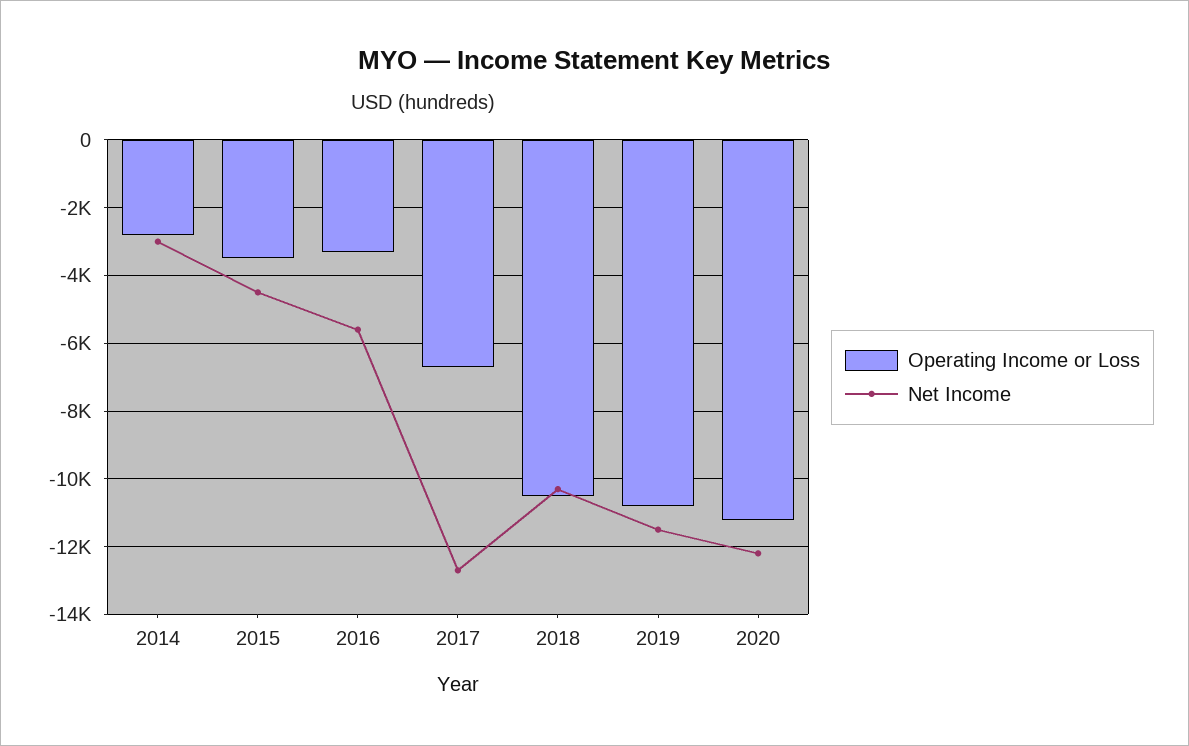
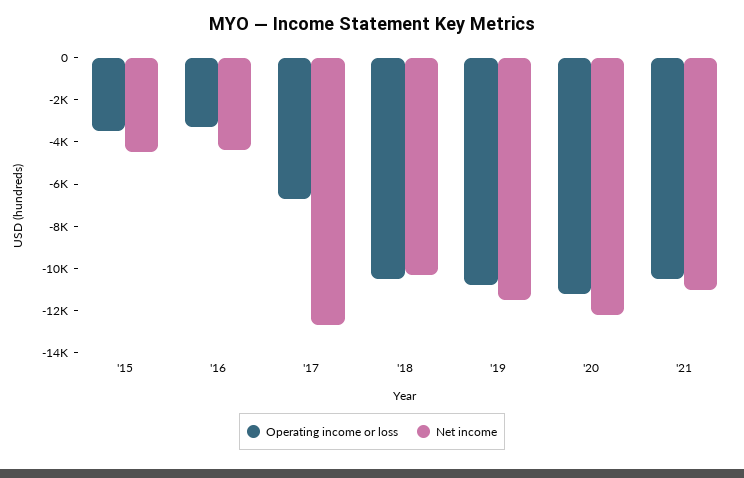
Operating Income or Loss, 2014: -2800 -> none
Net Income, 2014: -3000 -> none
Net Income, 2016: -5600 -> -4500
Operating Income or Loss, '21: none -> -10500
Net Income, '21: none -> -11000

